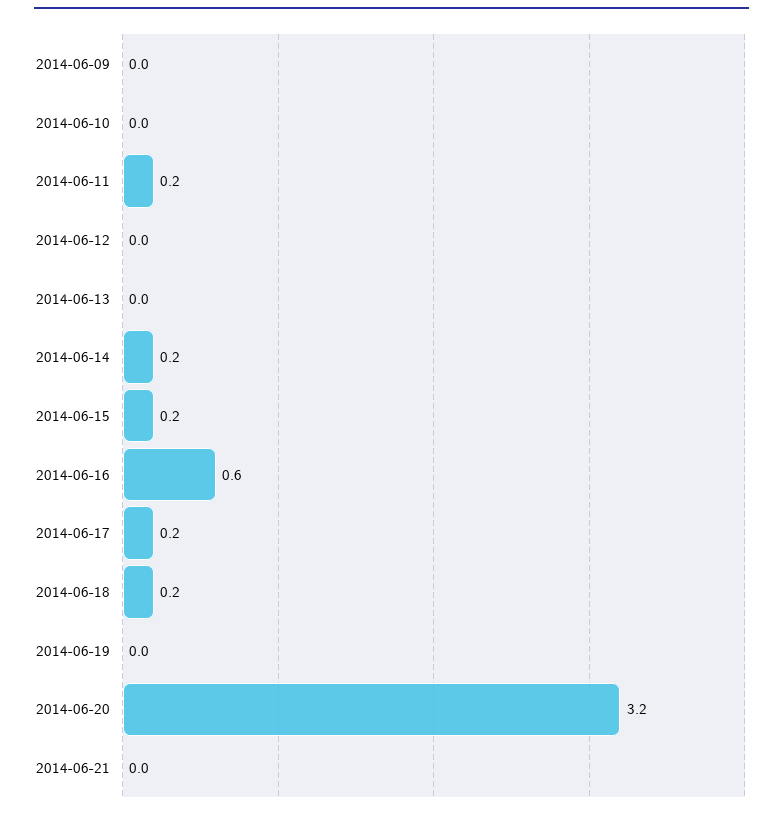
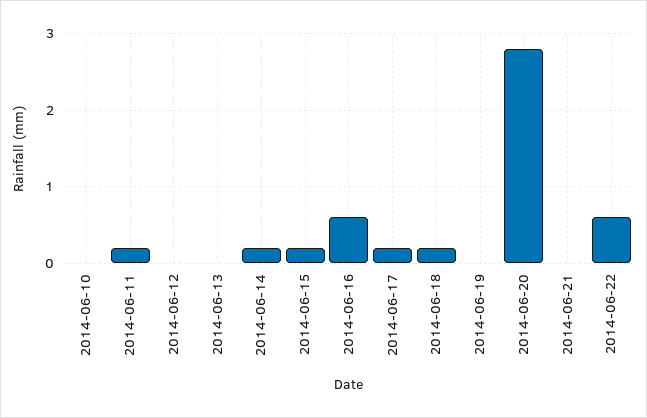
2014-06-09: 0 -> none
2014-06-20: 3.2 -> 2.8
2014-06-22: none -> 0.6

